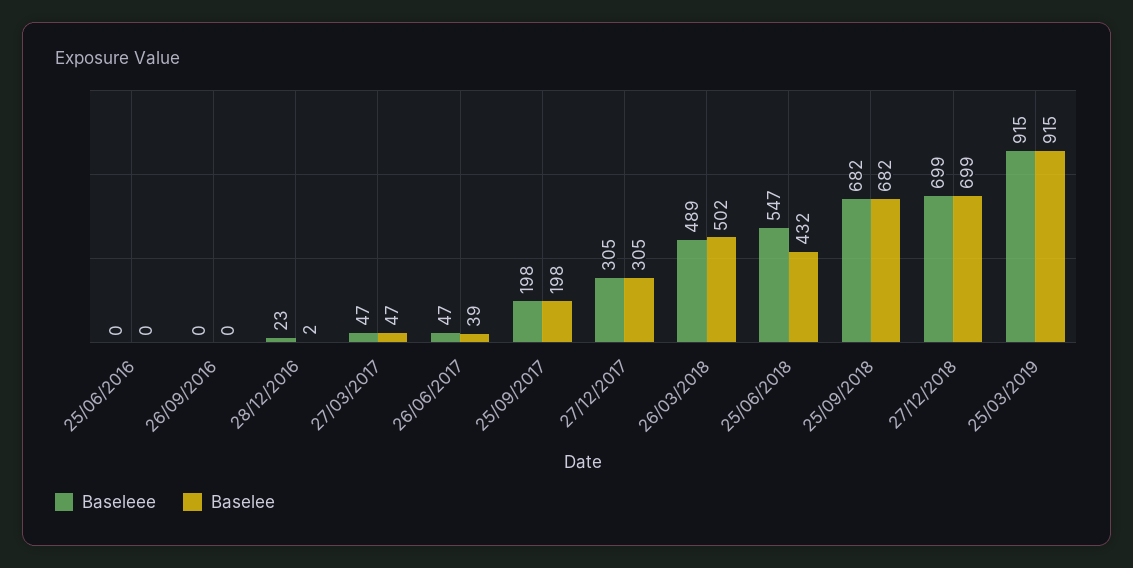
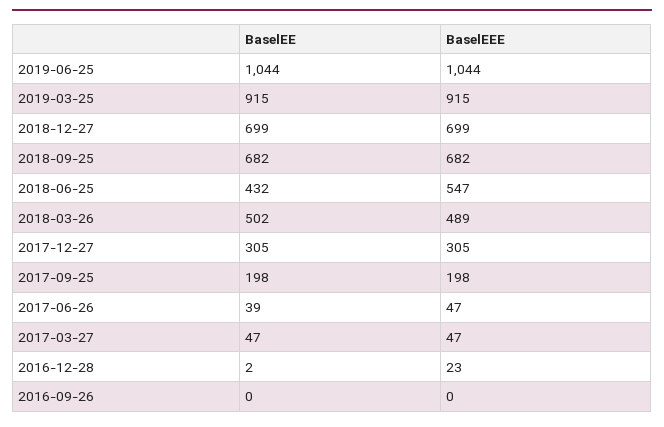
Baseleee, 25/06/2016: 0 -> none
Baselee, 25/06/2016: 0 -> none
Baselee, 2019-06-25: none -> 1044
Baseleee, 2019-06-25: none -> 1044

